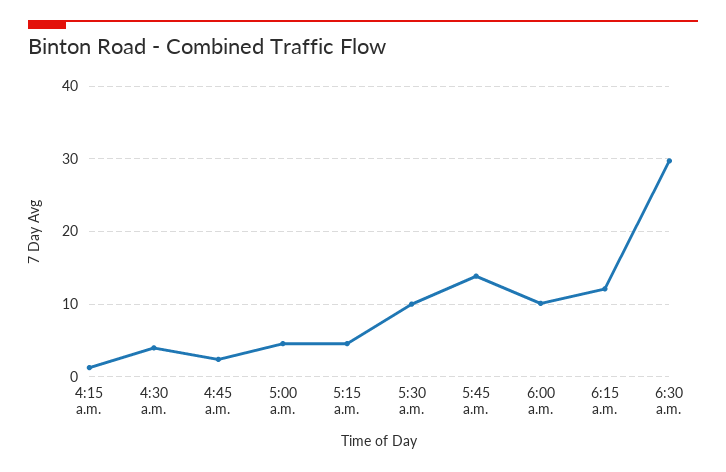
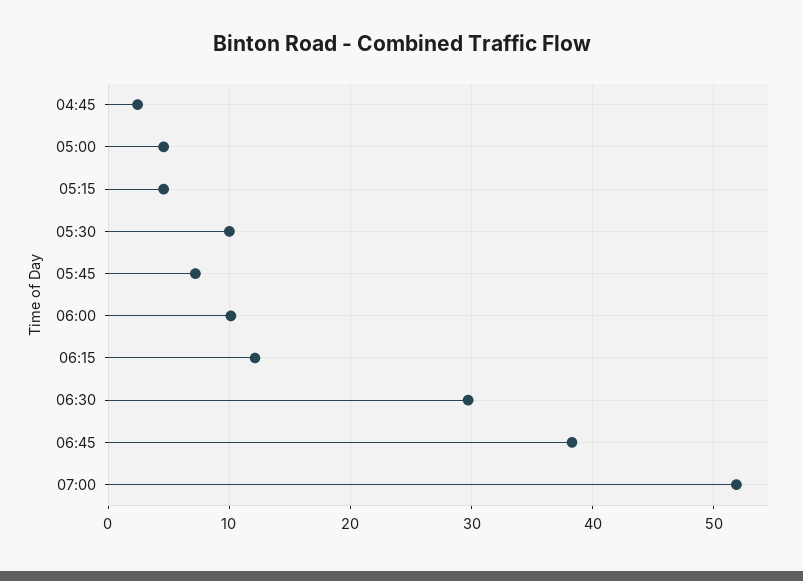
4:15 a.m.: 1 -> none
4:30 a.m.: 4 -> none
5:45 a.m.: 14 -> 7
06:45: none -> 38
07:00: none -> 52

